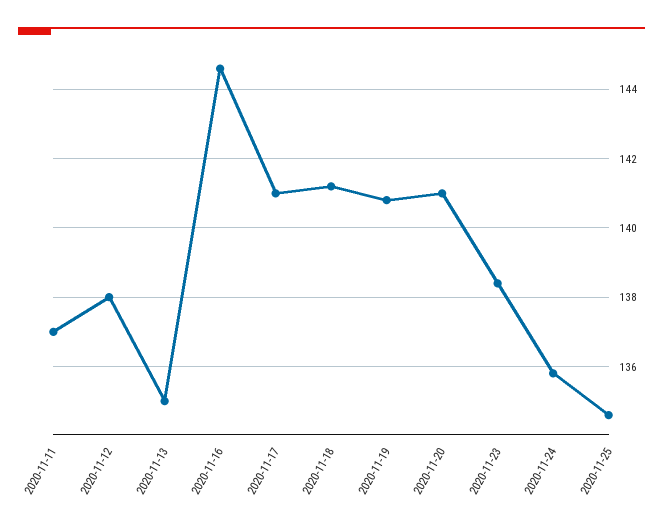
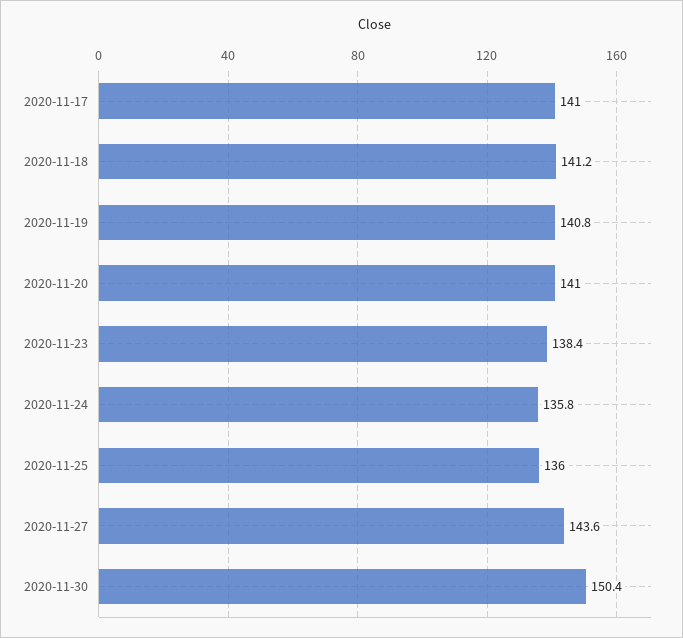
2020-11-11: 137 -> none
2020-11-12: 138 -> none
2020-11-13: 135 -> none
2020-11-16: 144.5 -> none
2020-11-25: 134.5 -> 136
2020-11-27: none -> 143.6
2020-11-30: none -> 150.4

